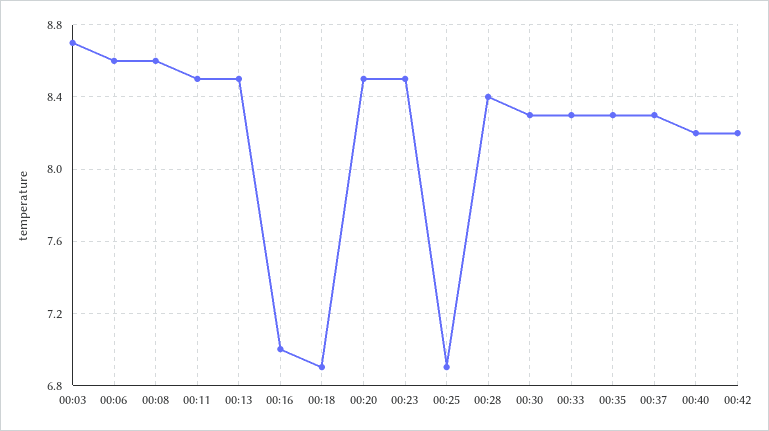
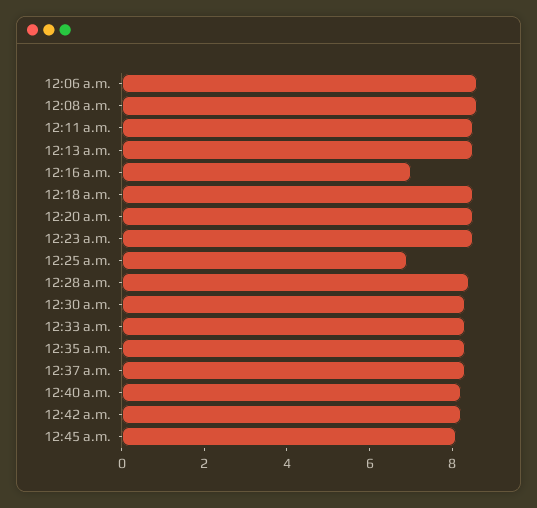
00:03: 8.7 -> none
00:18: 6.9 -> 8.5
12:45 a.m.: none -> 8

